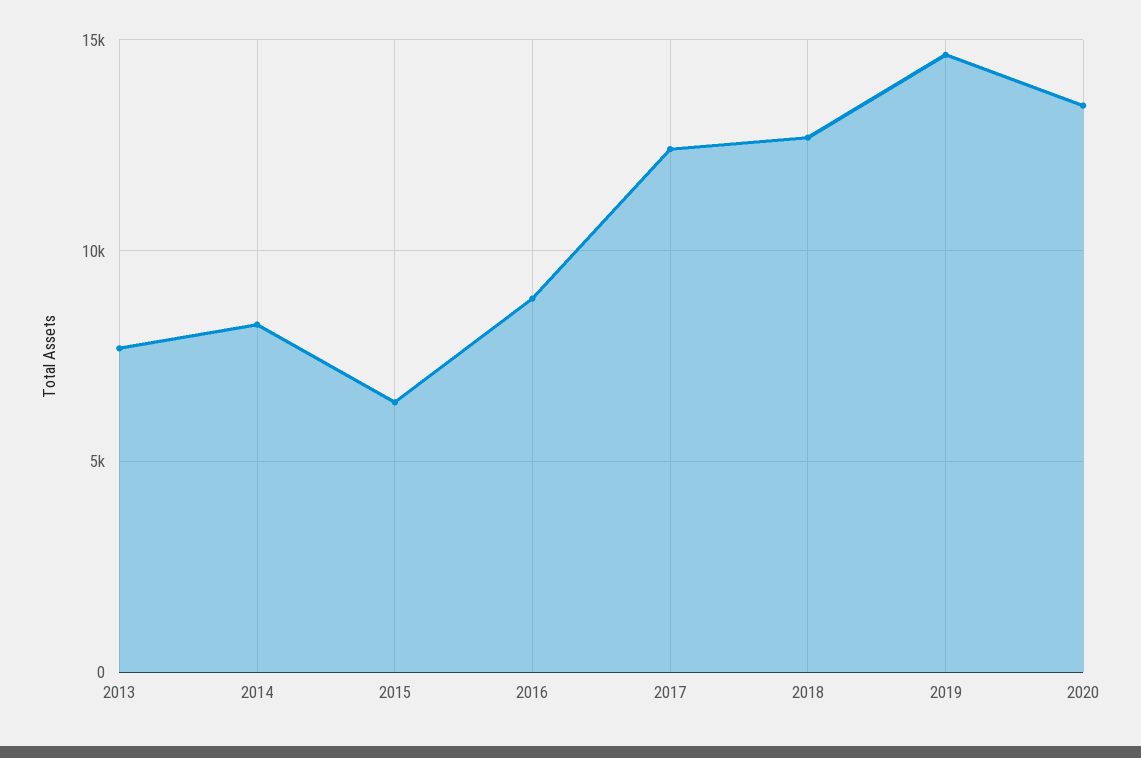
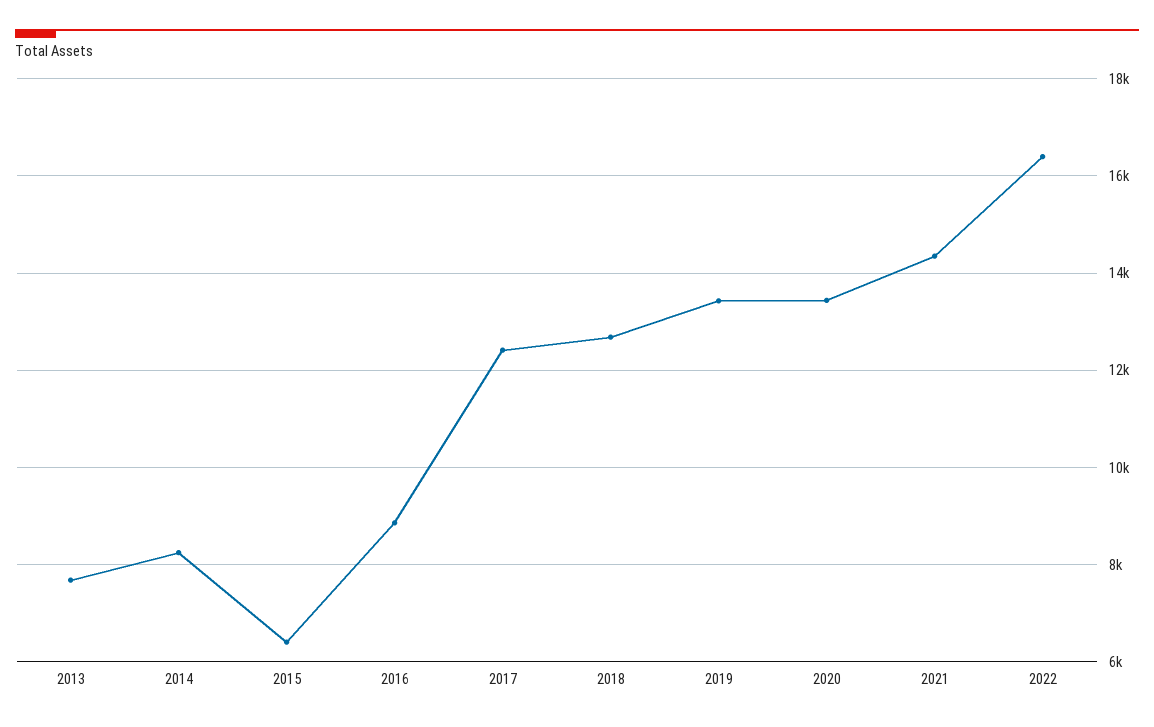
2019: 14500 -> 13400
2021: none -> 14400
2022: none -> 16400

